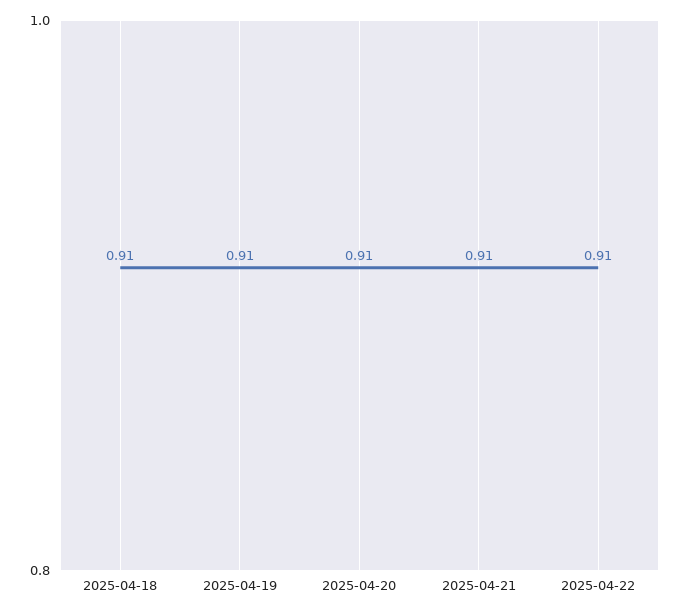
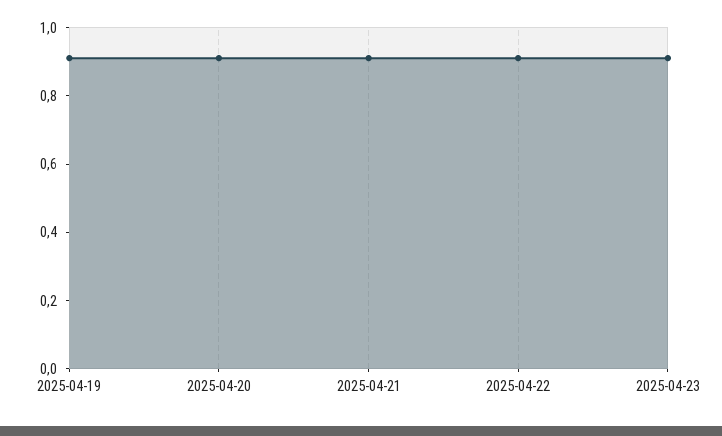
2025-04-18: 0.91 -> none
2025-04-23: none -> 0.9

